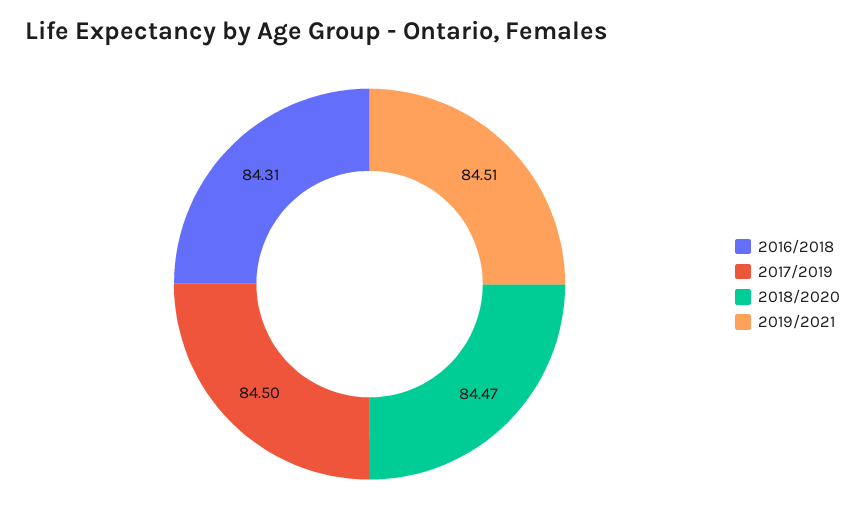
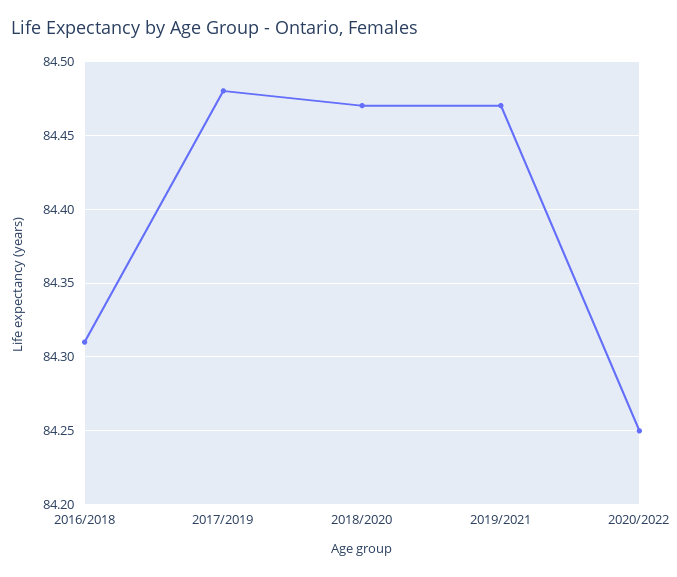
2017/2019: 84.5 -> 84.48
2019/2021: 84.51 -> 84.47
2020/2022: none -> 84.25

